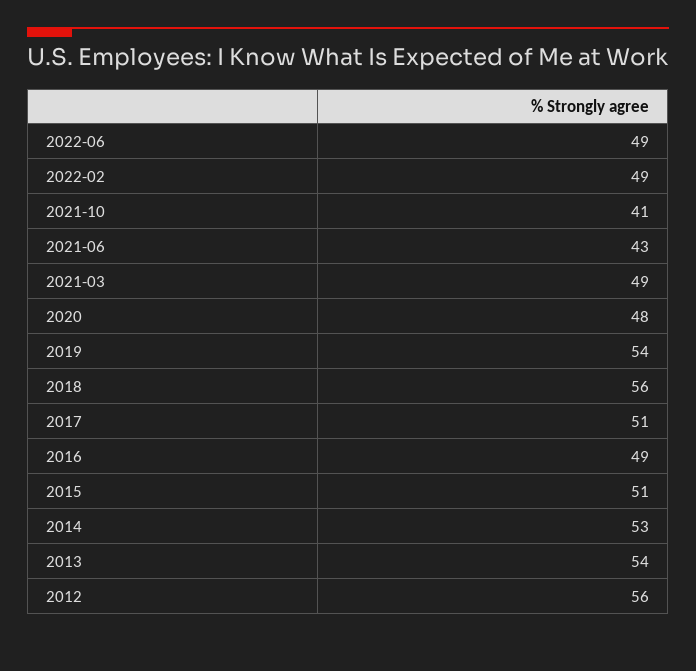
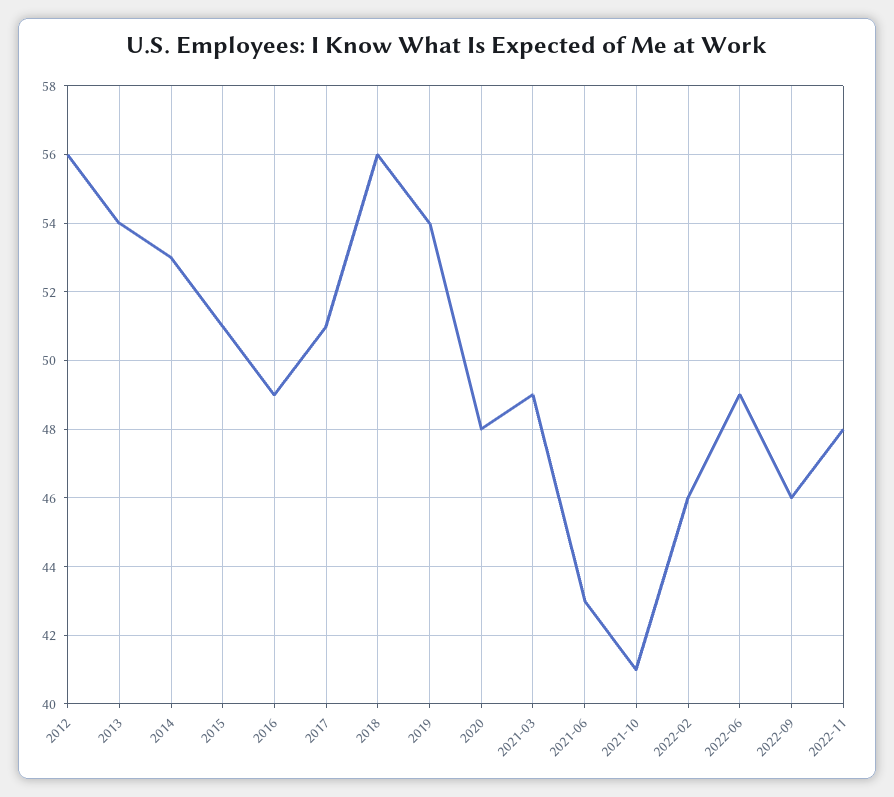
2022-02: 49 -> 46
2022-09: none -> 46
2022-11: none -> 48

